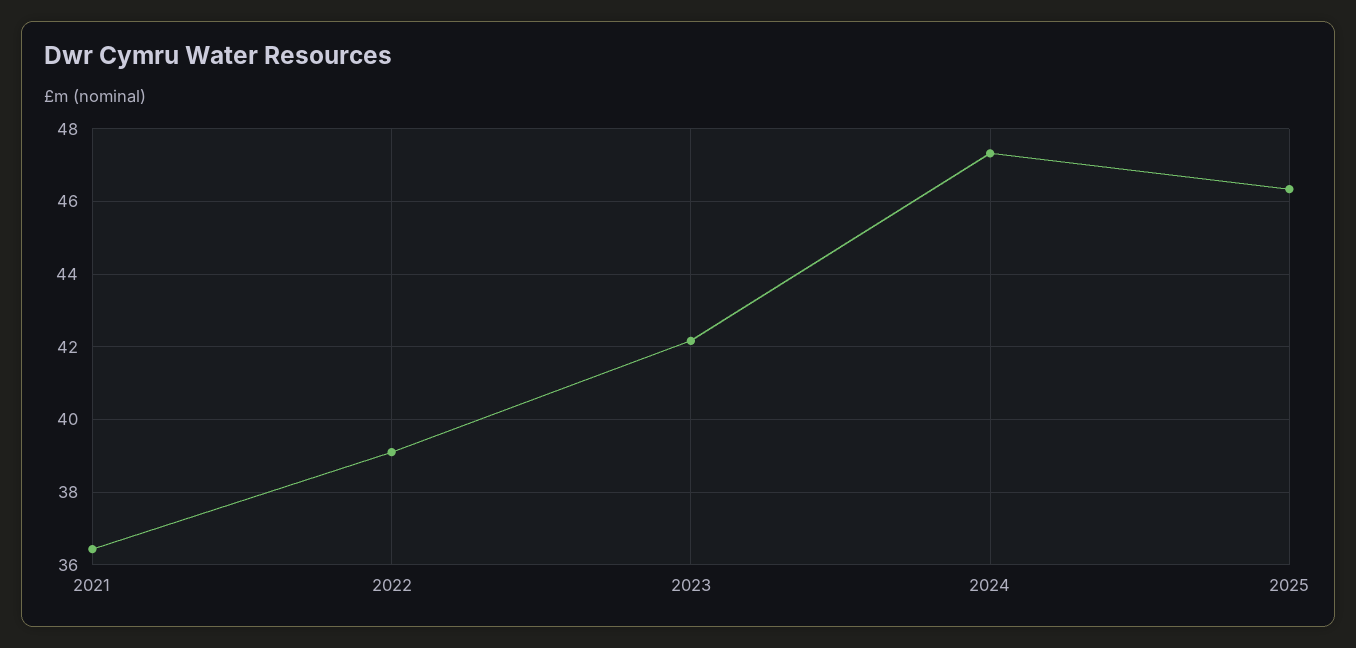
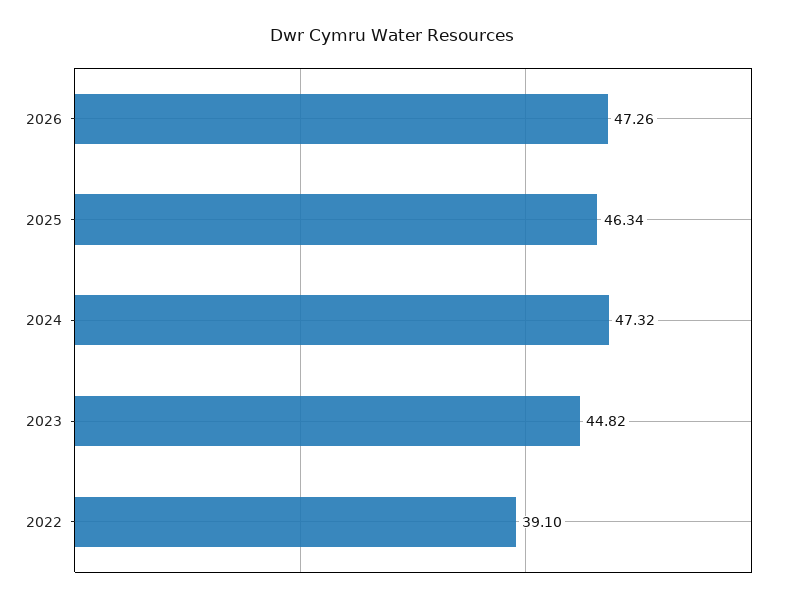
2021: 36.4 -> none
2023: 42.2 -> 44.82
2026: none -> 47.26

